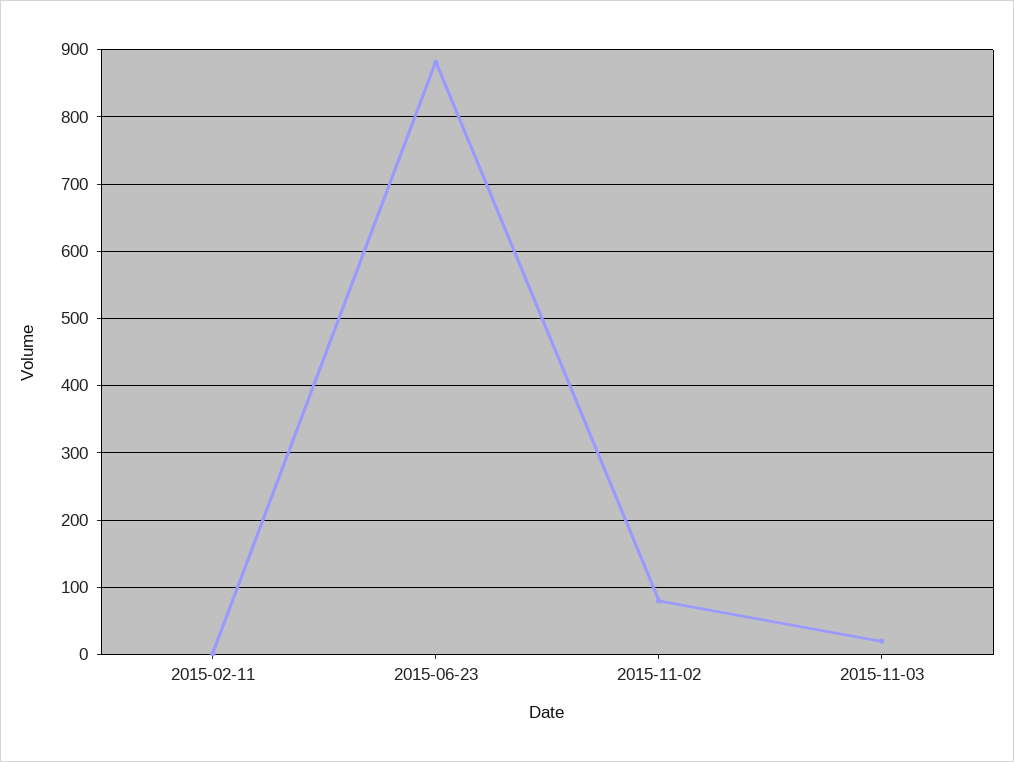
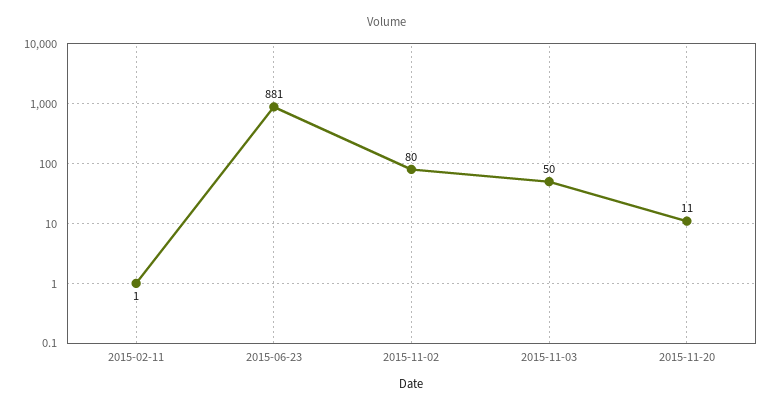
2015-11-03: 20 -> 50
2015-11-20: none -> 11

